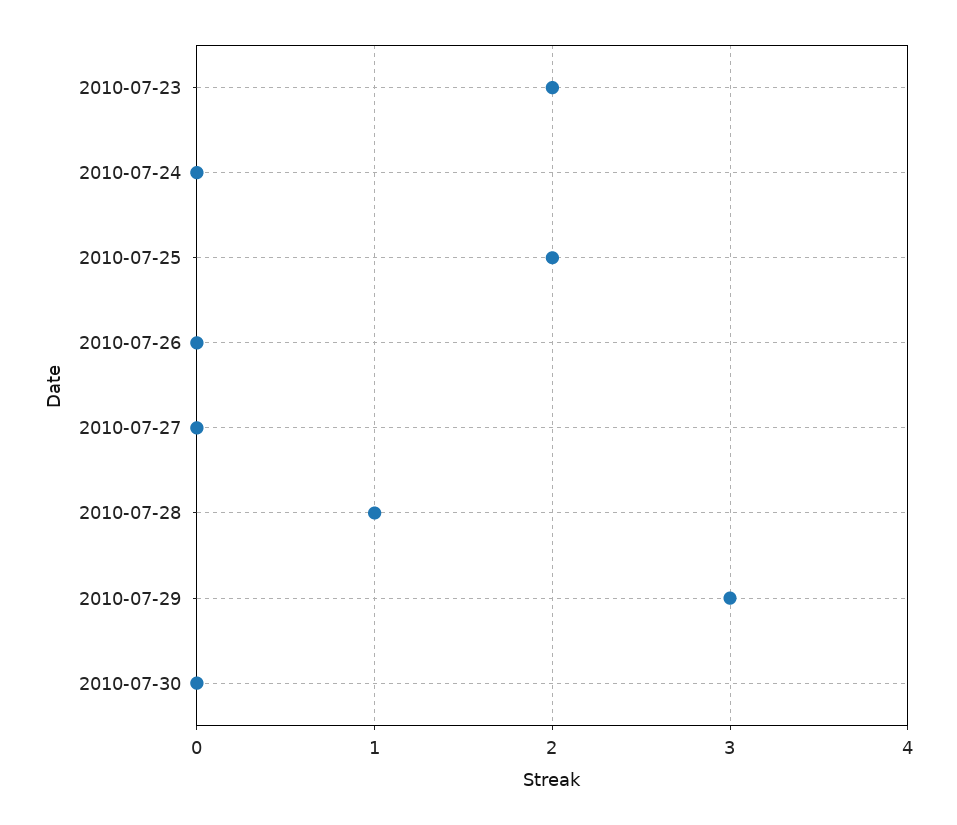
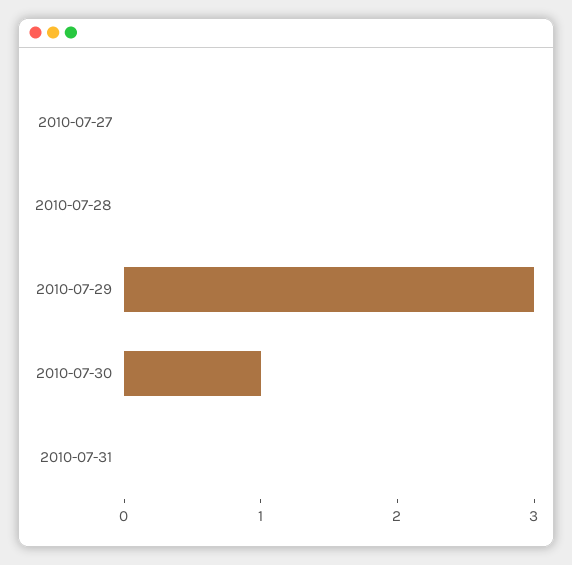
2010-07-23: 2 -> none
2010-07-24: 0 -> none
2010-07-25: 2 -> none
2010-07-26: 0 -> none
2010-07-28: 1 -> 0
2010-07-30: 0 -> 1
2010-07-31: none -> 0

